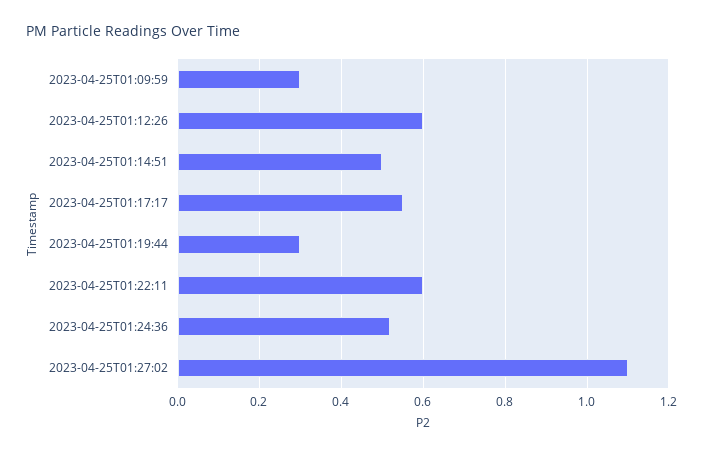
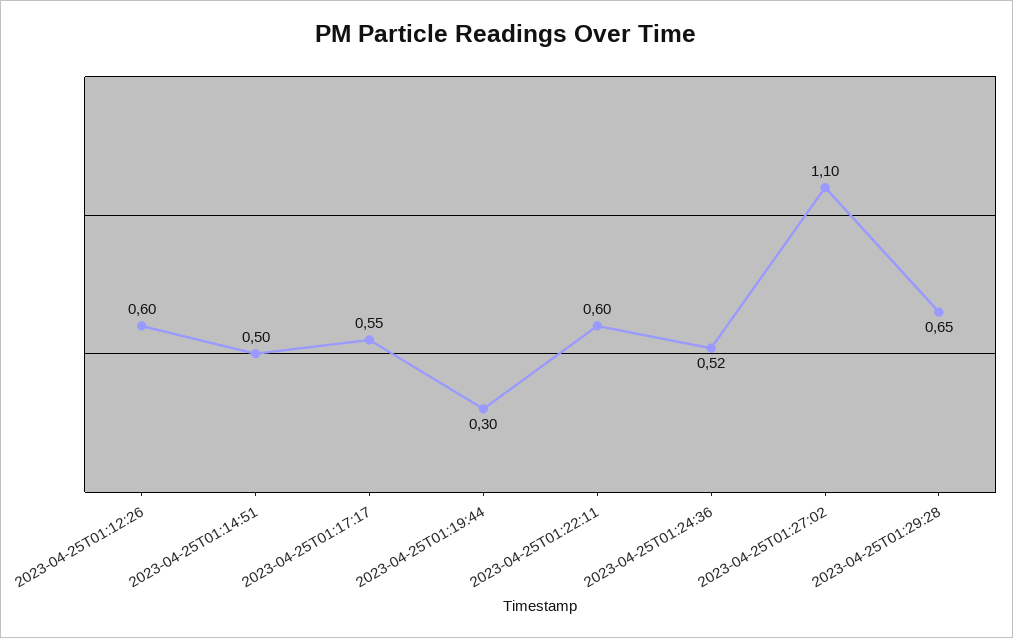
2023-04-25T01:09:59: 0.3 -> none
2023-04-25T01:29:28: none -> 0.65

